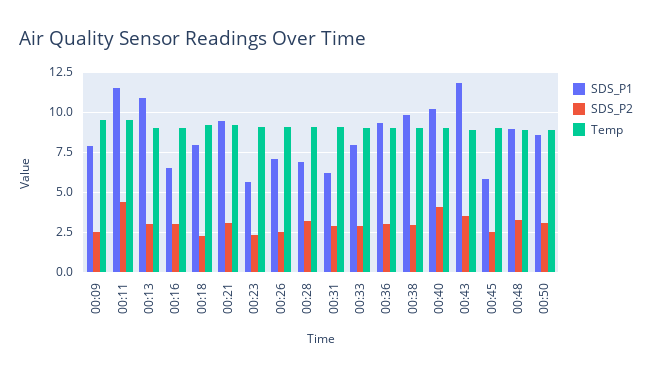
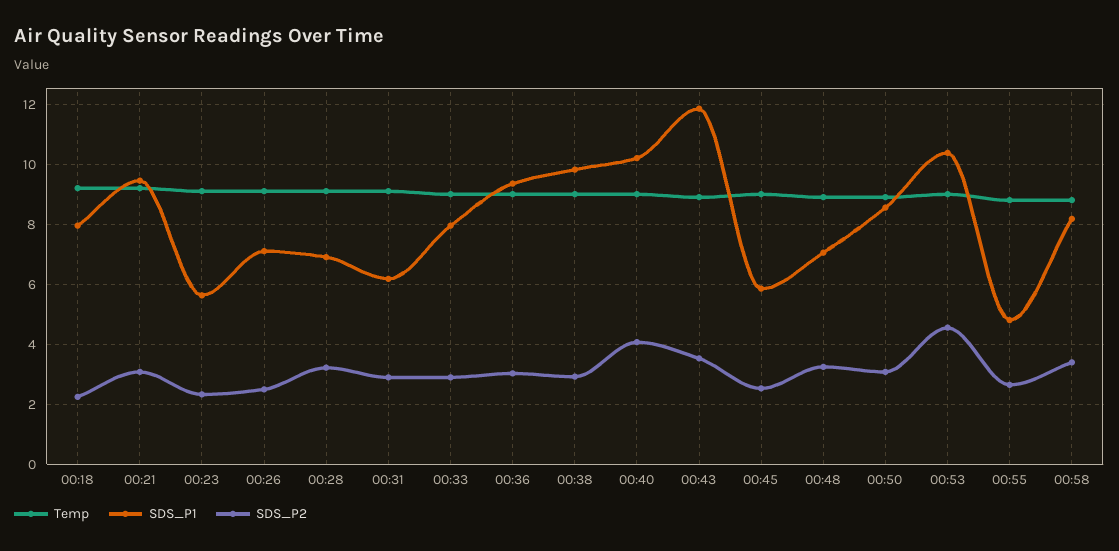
SDS_P1, 00:09: 8 -> none
SDS_P2, 00:09: 2.5 -> none
Temp, 00:09: 9.5 -> none
SDS_P1, 00:11: 11.5 -> none
SDS_P2, 00:11: 4.5 -> none
Temp, 00:11: 9.5 -> none
SDS_P1, 00:13: 11 -> none
SDS_P2, 00:13: 3 -> none
Temp, 00:13: 9 -> none
SDS_P1, 00:16: 6.5 -> none
SDS_P2, 00:16: 3 -> none
Temp, 00:16: 9 -> none
SDS_P1, 00:48: 9 -> 7
Temp, 00:53: none -> 9
SDS_P1, 00:53: none -> 10.4
SDS_P2, 00:53: none -> 4.6
Temp, 00:55: none -> 8.8
SDS_P1, 00:55: none -> 4.8
SDS_P2, 00:55: none -> 2.6
Temp, 00:58: none -> 8.8
SDS_P1, 00:58: none -> 8.2
SDS_P2, 00:58: none -> 3.4

